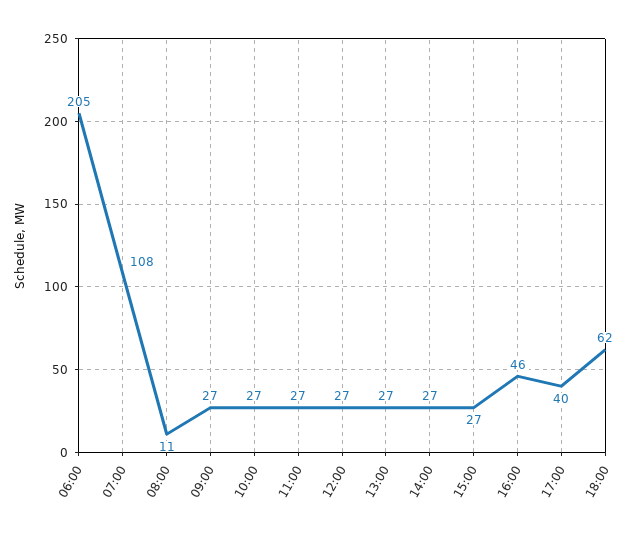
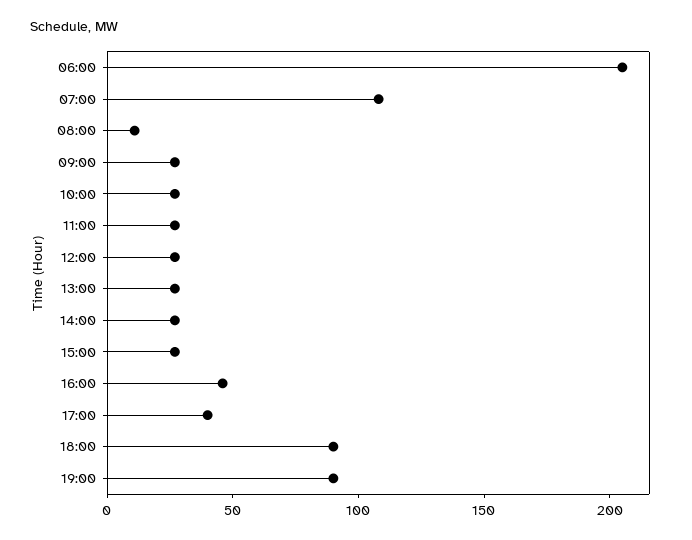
18:00: 62 -> 90
19:00: none -> 90

